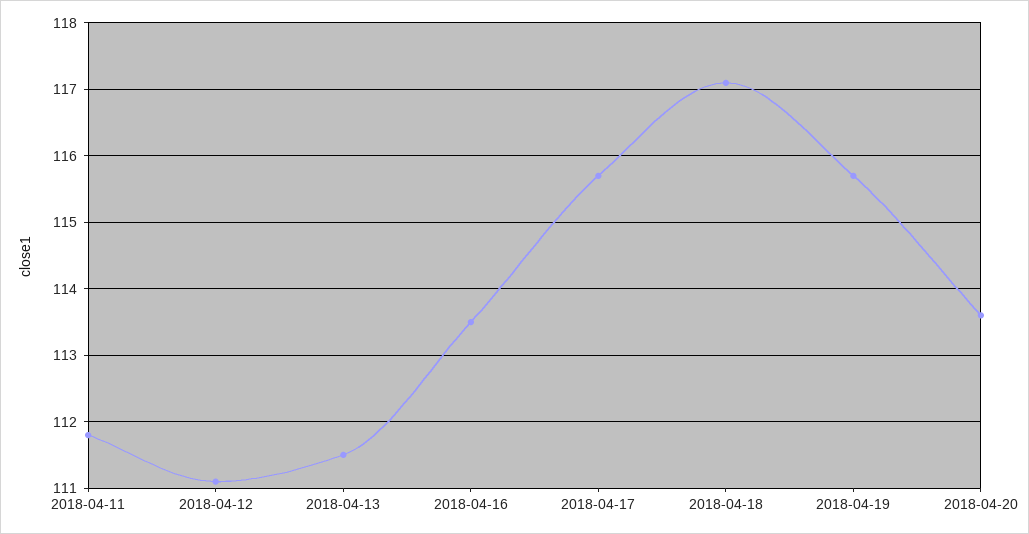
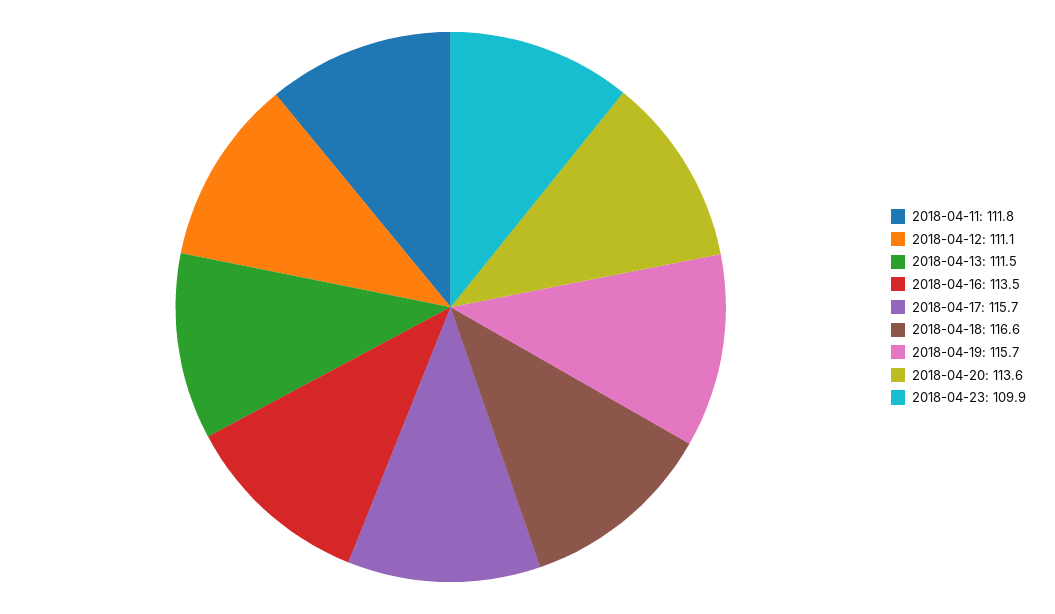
2018-04-18: 117.1 -> 116.6
2018-04-23: none -> 109.9

